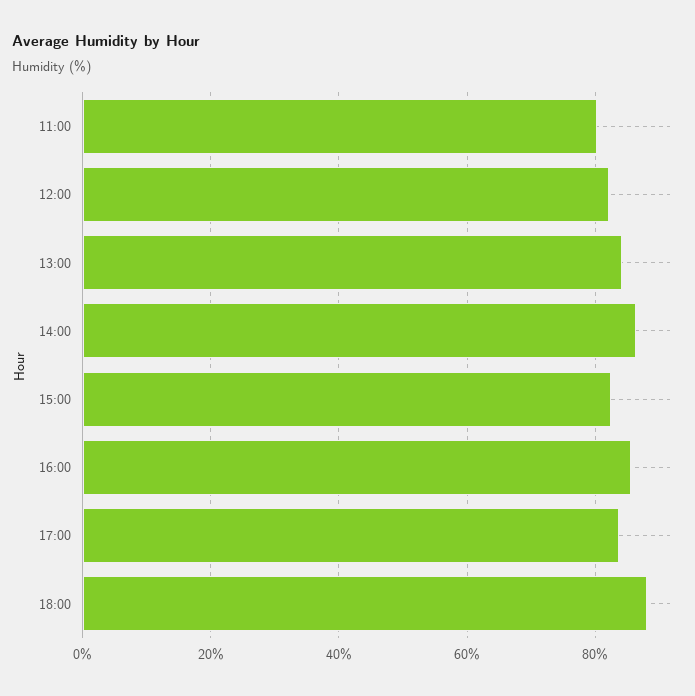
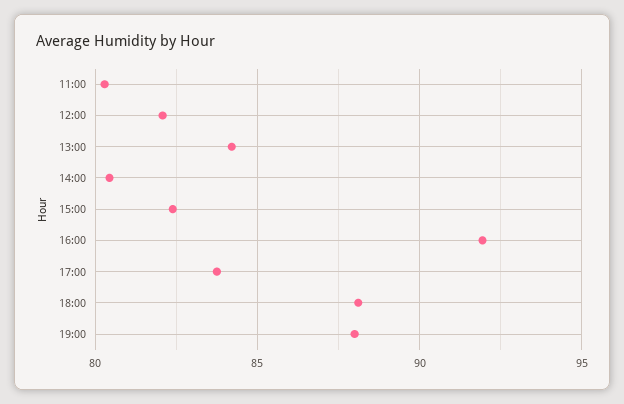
14:00: 86 -> 80.5
16:00: 86 -> 92
19:00: none -> 88

